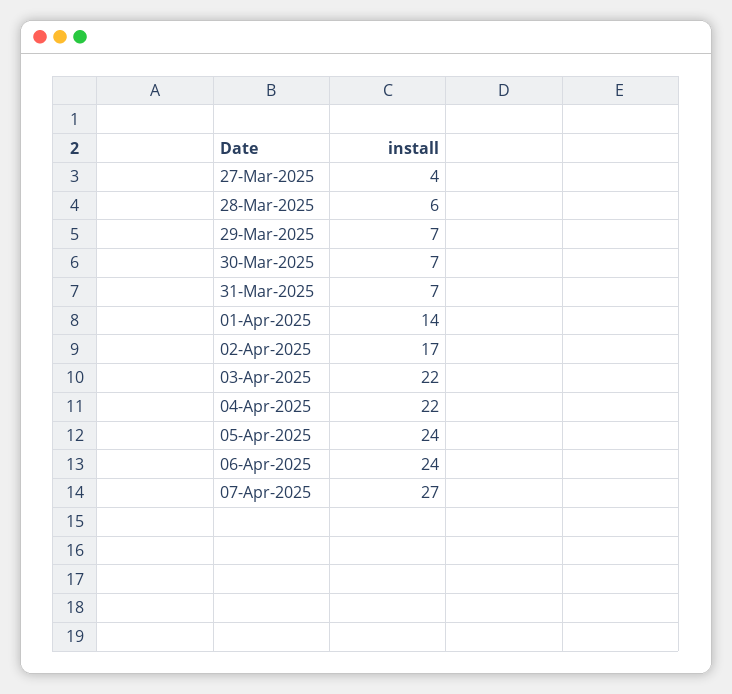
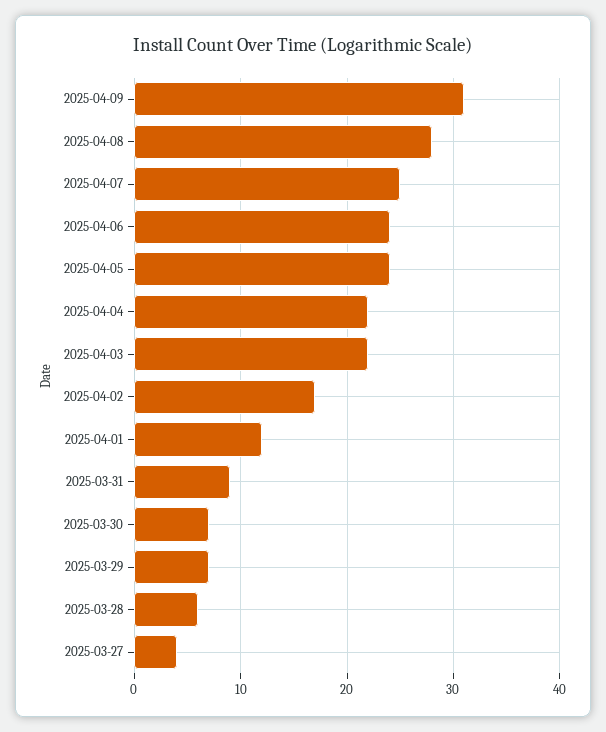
31-Mar-2025: 7 -> 9
01-Apr-2025: 14 -> 12
07-Apr-2025: 27 -> 25
2025-04-09: none -> 31
2025-04-08: none -> 28

